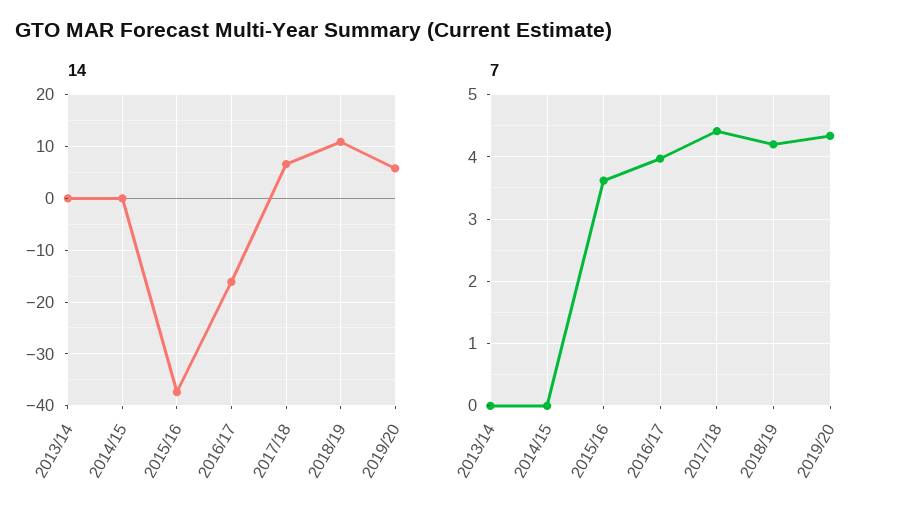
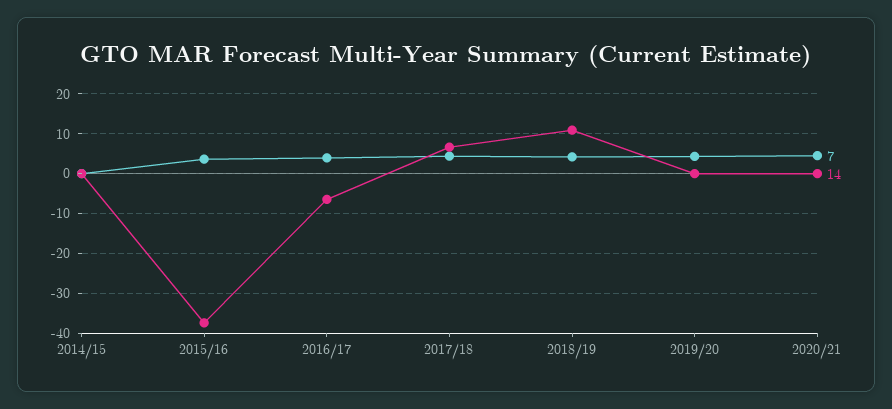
14, 2013/14: 0 -> none
14, 2016/17: -16 -> -6
14, 2019/20: 6 -> 0
7, 2013/14: 0 -> none
7, 2020/21: none -> 4
14, 2020/21: none -> 0

